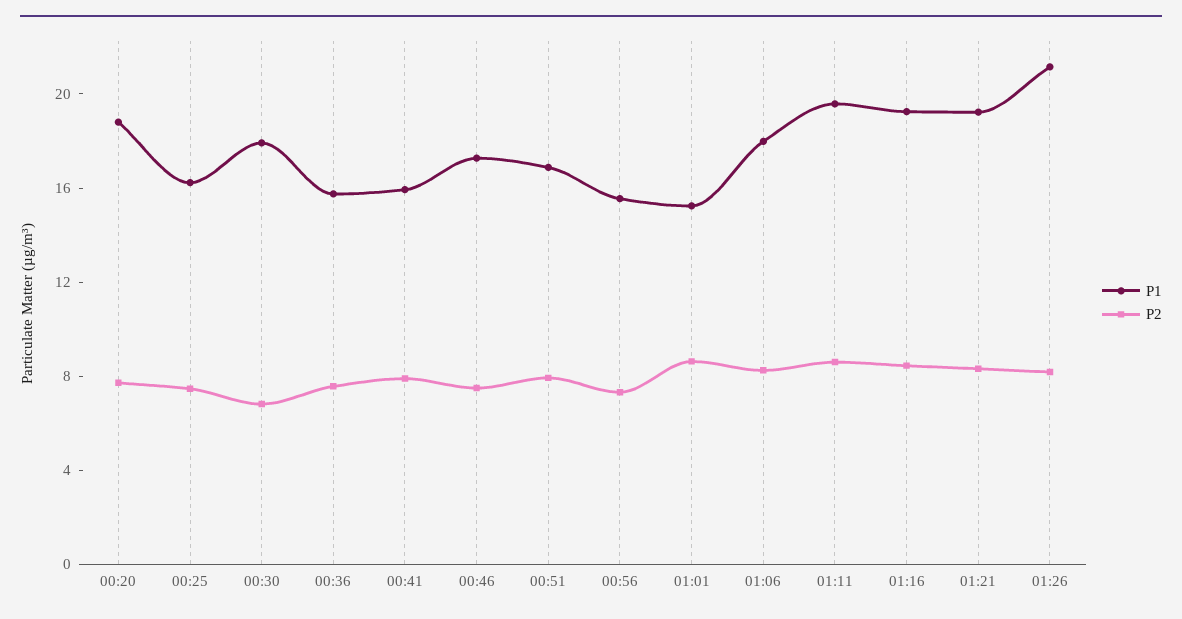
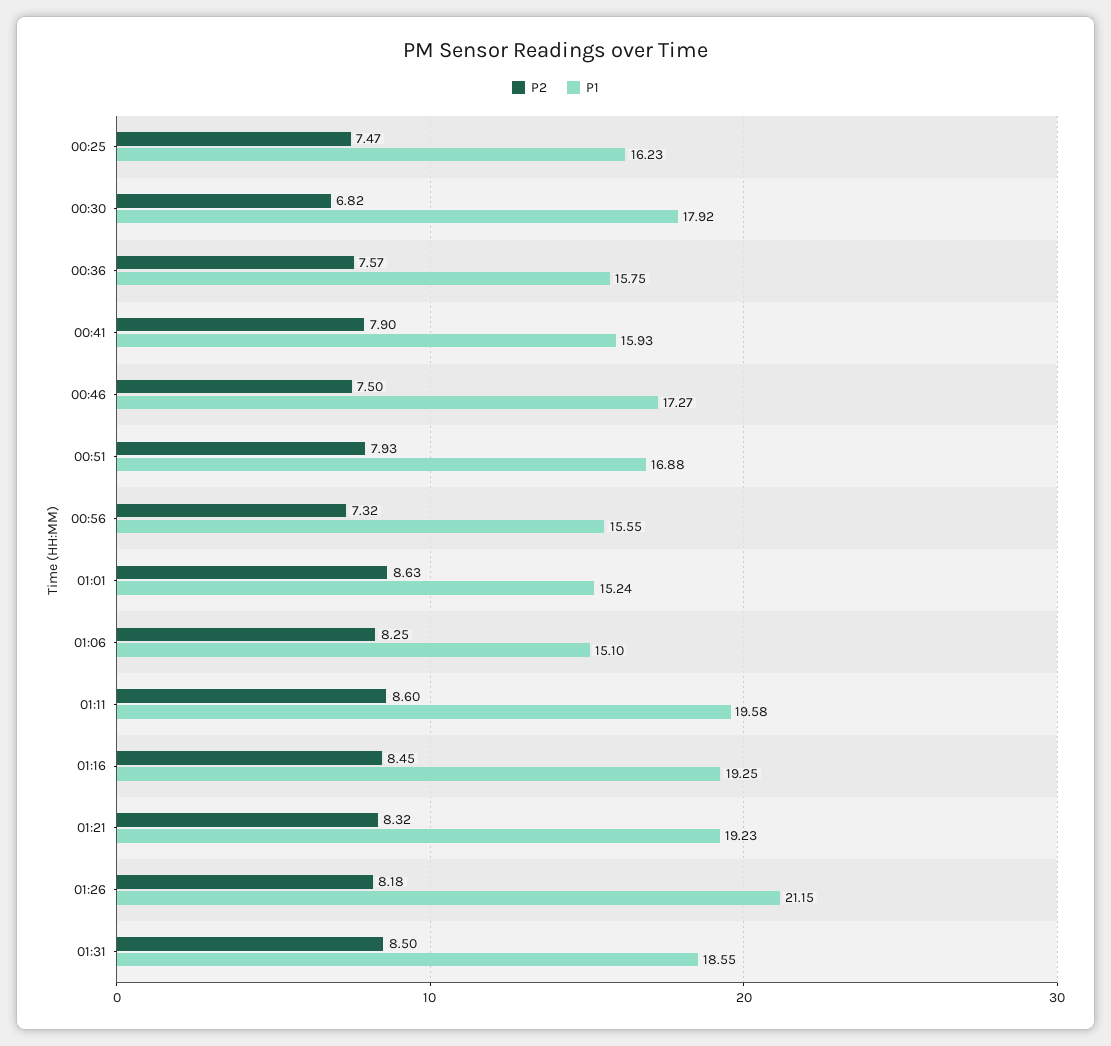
P1, 00:20: 19 -> none
P2, 00:20: 8 -> none
P1, 01:06: 18 -> 15.1
P2, 01:31: none -> 8.5
P1, 01:31: none -> 18.55

